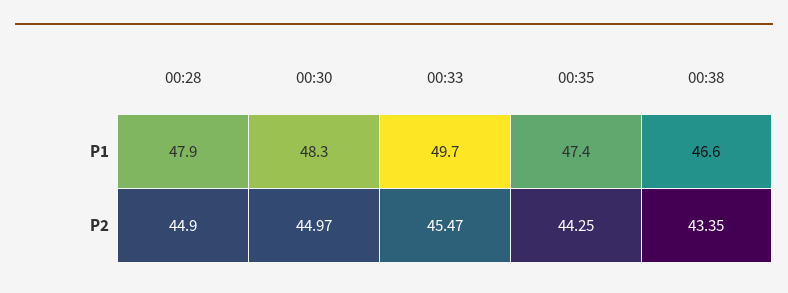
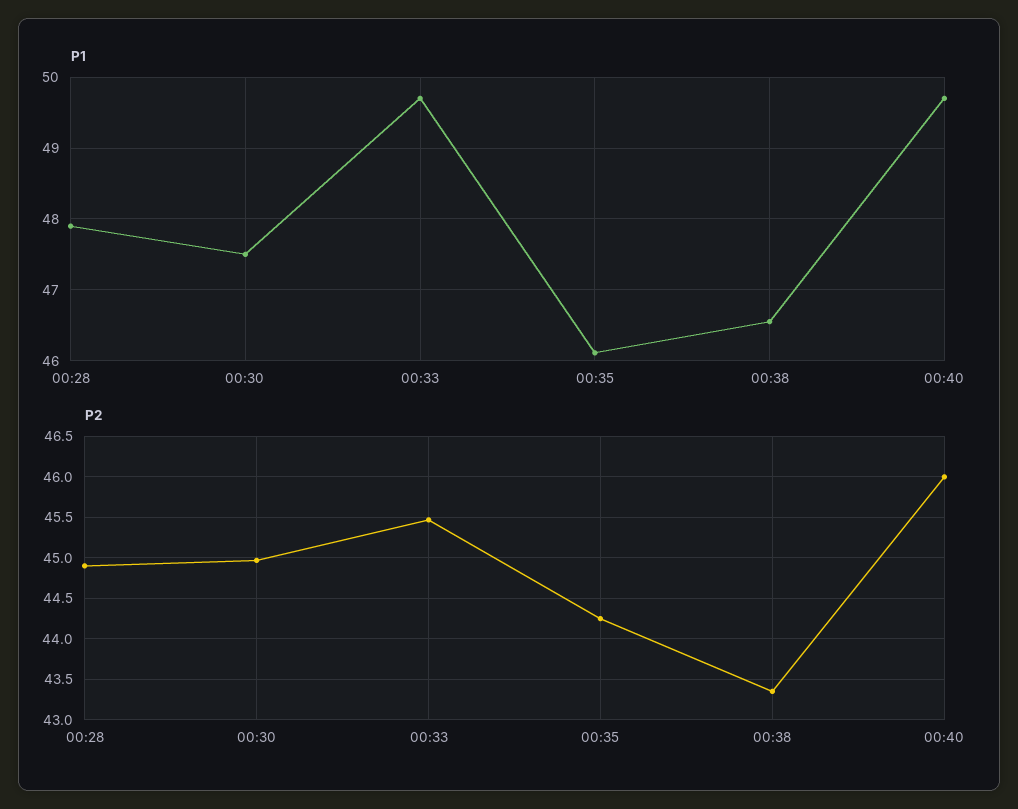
P1, 00:30: 48.3 -> 47.5
P1, 00:35: 47.4 -> 46.1
P1, 00:40: none -> 49.7
P2, 00:40: none -> 46

